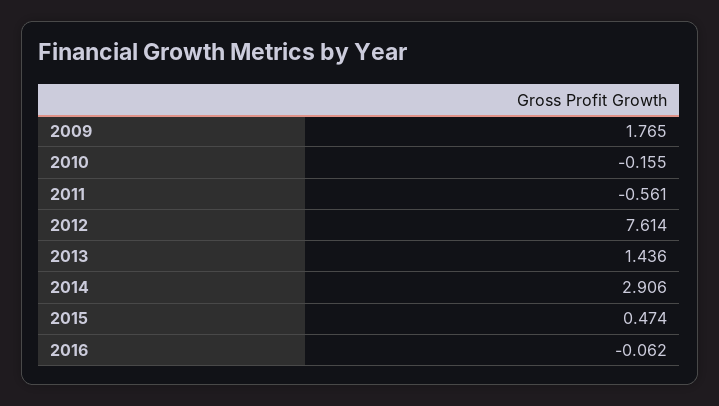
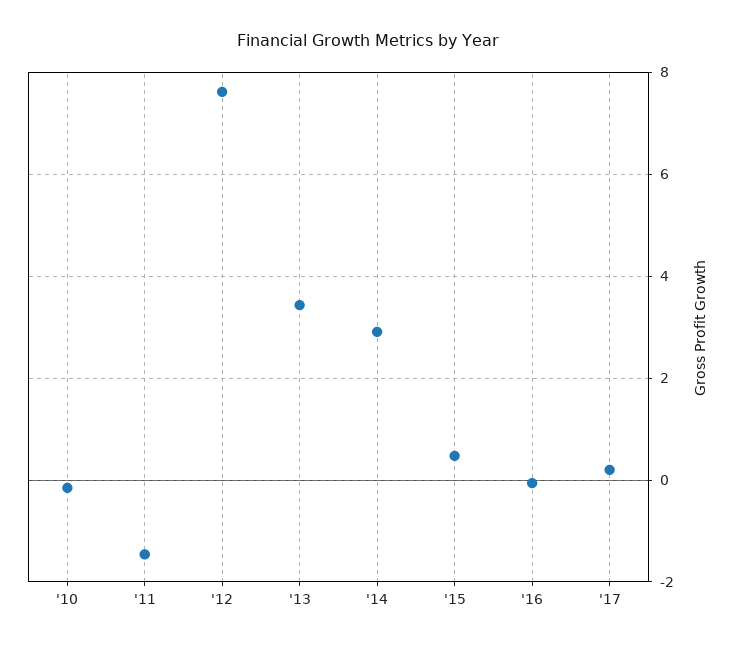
2009: 1.765 -> none
2011: -0.561 -> -1.4
2013: 1.436 -> 3.4
'17: none -> 0.2

